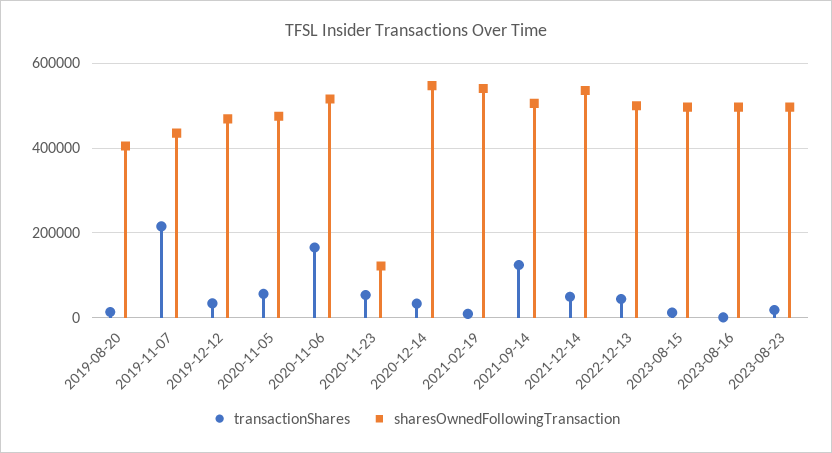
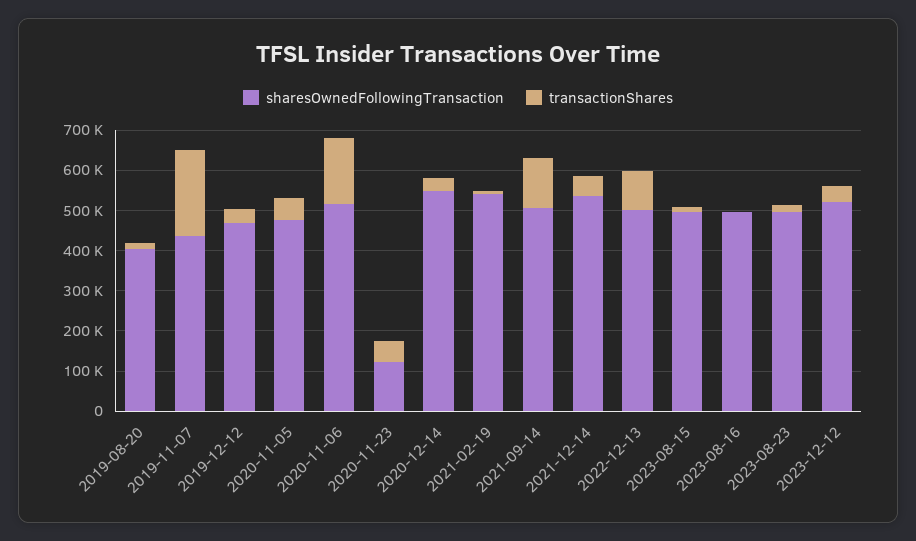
transactionShares, 2022-12-13: 40000 -> 100000
sharesOwnedFollowingTransaction, 2023-12-12: none -> 520000
transactionShares, 2023-12-12: none -> 40000

